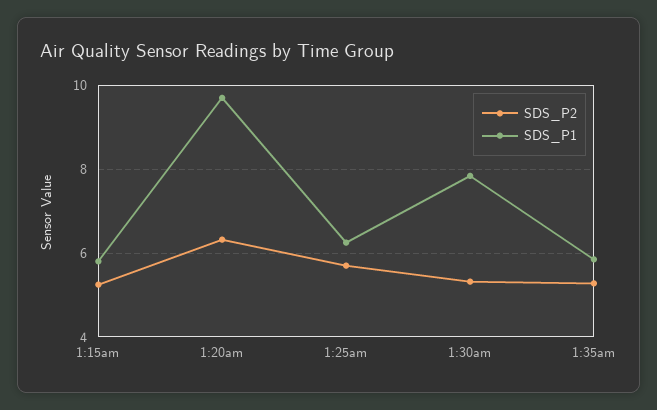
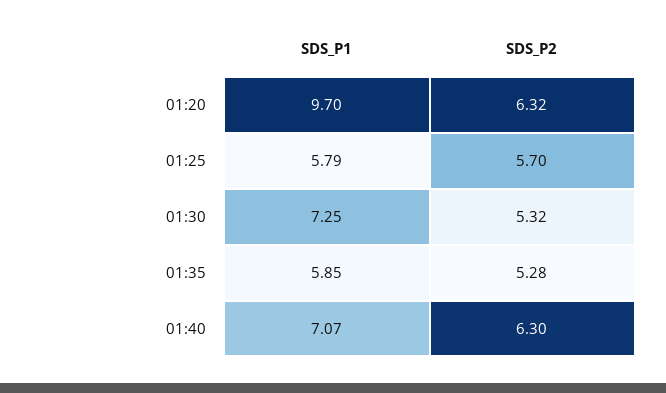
SDS_P2, 1:15am: 5.2 -> none
SDS_P1, 1:15am: 5.8 -> none
SDS_P1, 1:25am: 6.2 -> 5.79
SDS_P1, 1:30am: 7.8 -> 7.25
SDS_P1, 01:40: none -> 7.07
SDS_P2, 01:40: none -> 6.3

